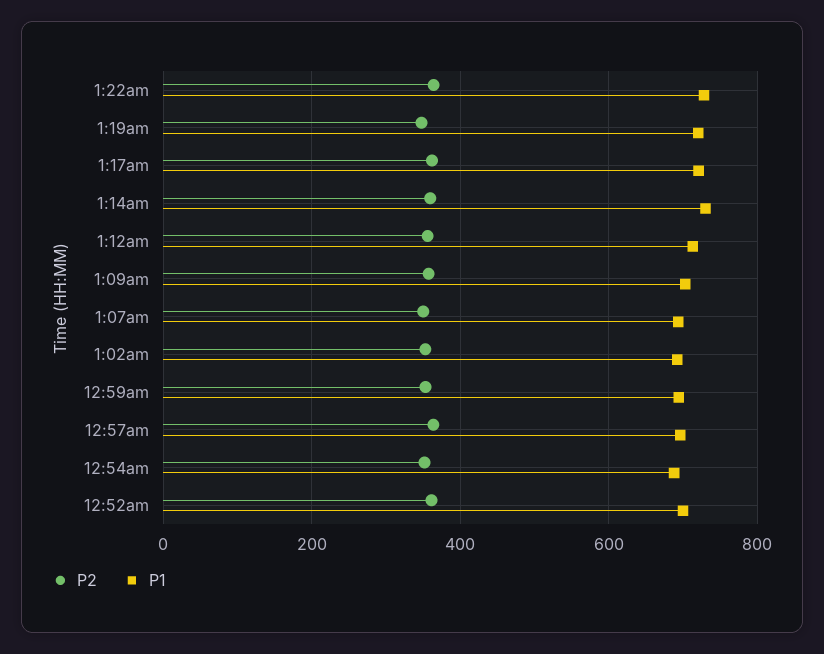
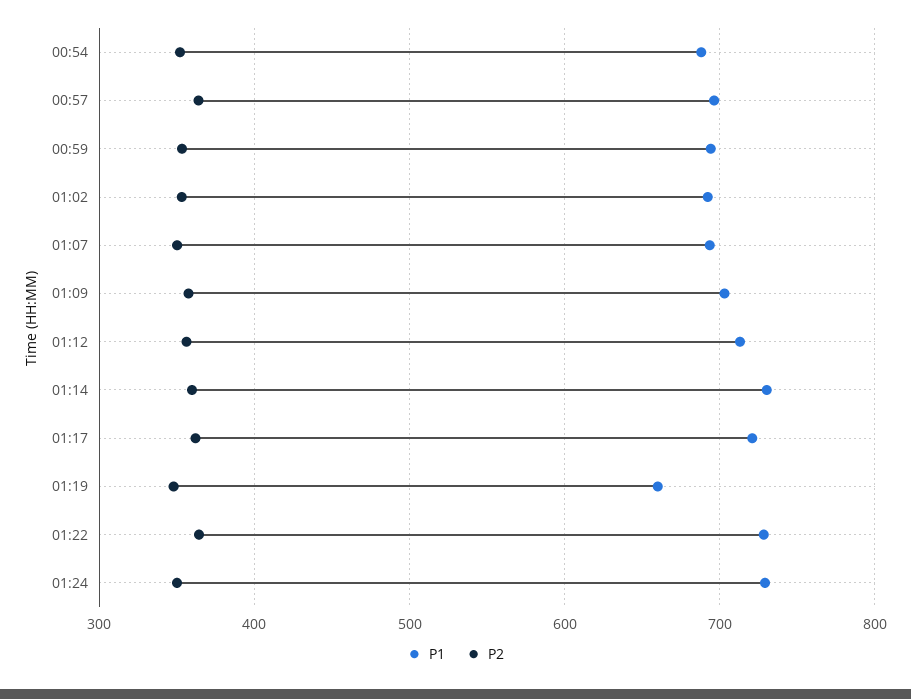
P1, 1:19am: 720 -> 660
P2, 12:52am: 360 -> none
P1, 12:52am: 700 -> none
P1, 01:24: none -> 730
P2, 01:24: none -> 350

